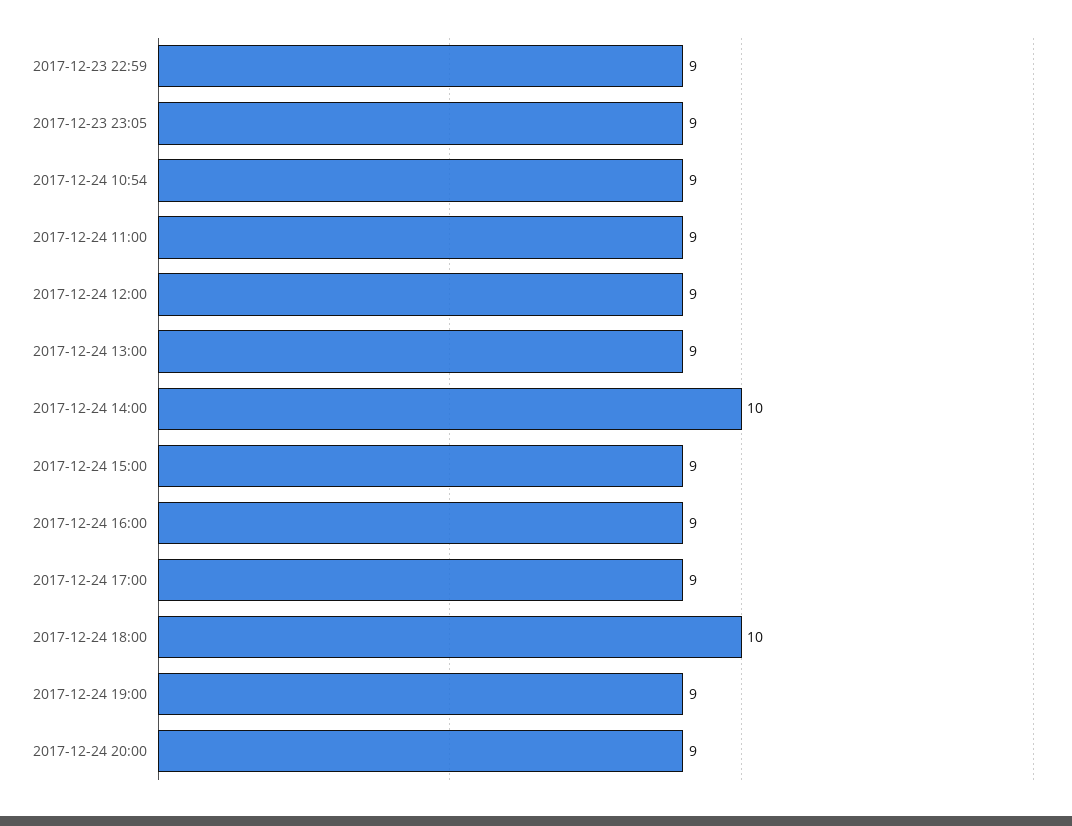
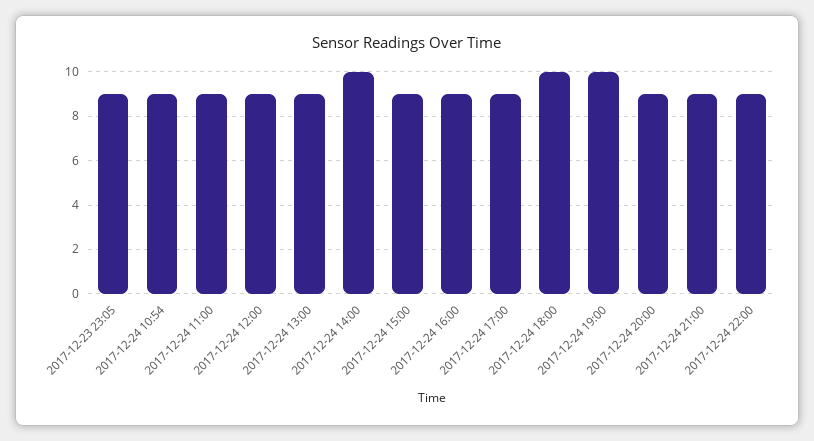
2017-12-23 22:59: 9 -> none
2017-12-24 19:00: 9 -> 10
2017-12-24 21:00: none -> 9
2017-12-24 22:00: none -> 9

